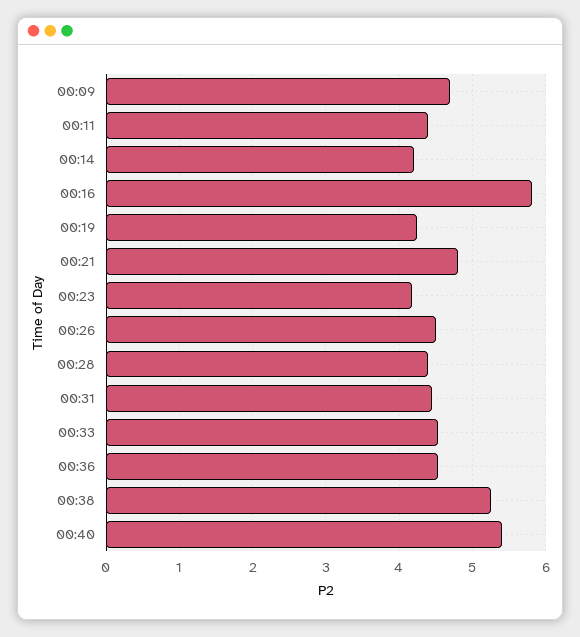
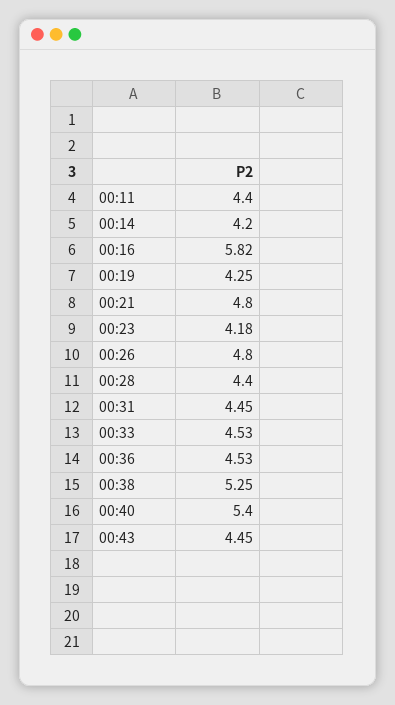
00:09: 4.7 -> none
00:26: 4.5 -> 4.8
00:43: none -> 4.45

